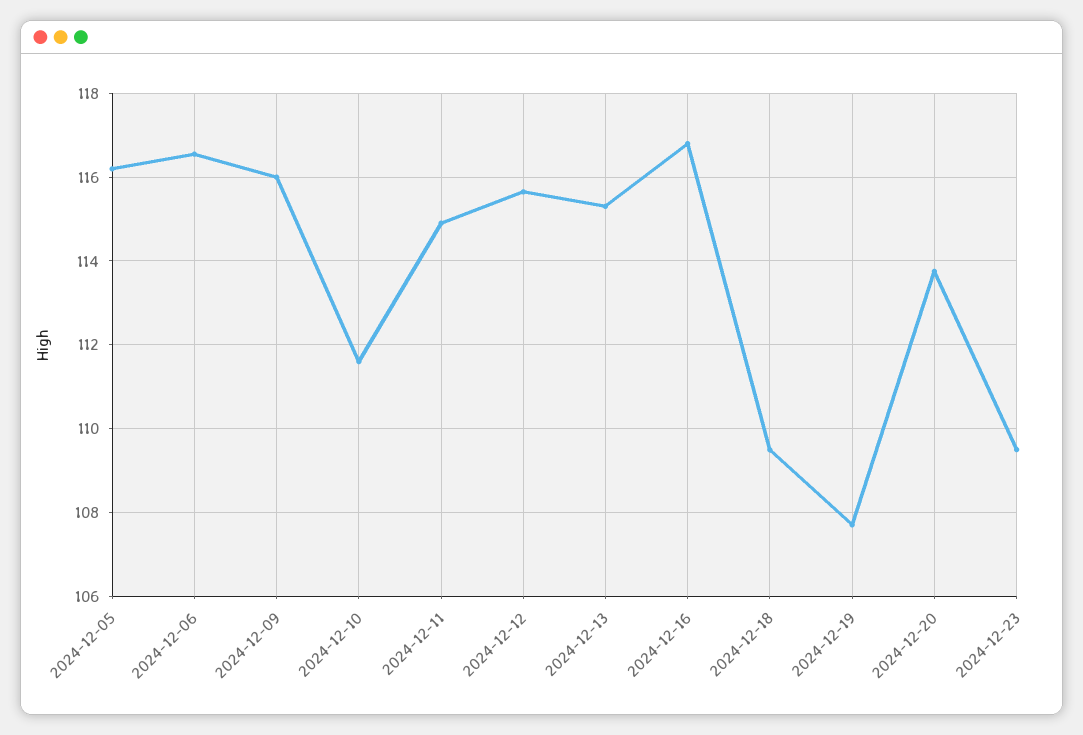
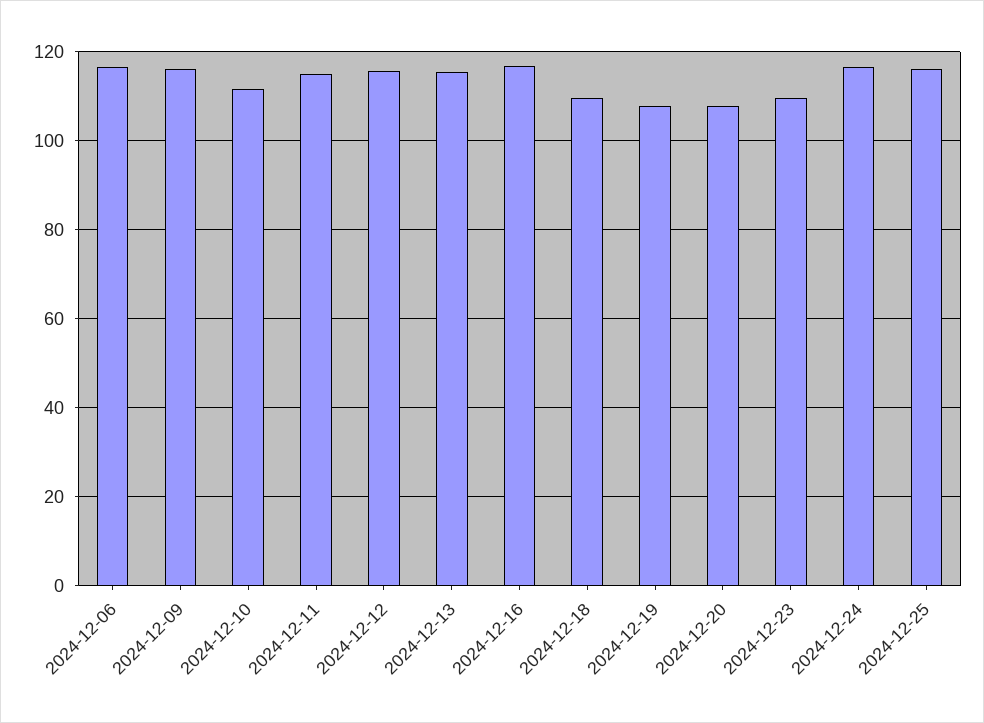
2024-12-05: 116.2 -> none
2024-12-20: 113.8 -> 108
2024-12-24: none -> 116
2024-12-25: none -> 116

